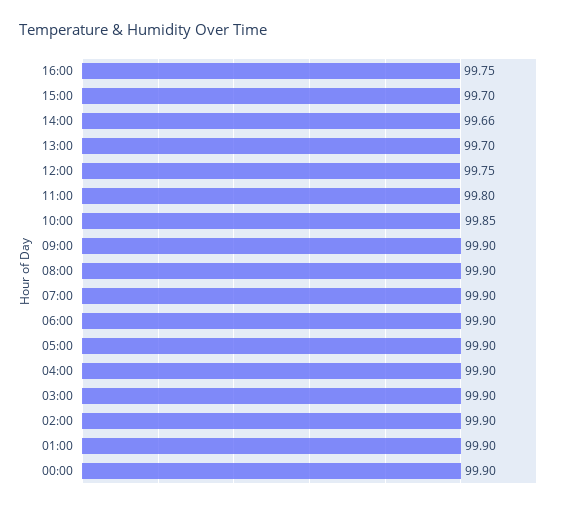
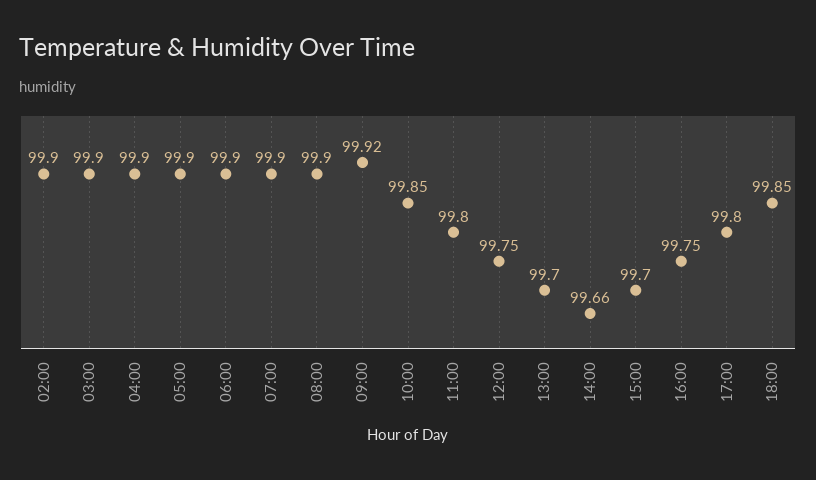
09:00: 99.9 -> 99.92
01:00: 99.9 -> none
00:00: 99.9 -> none
17:00: none -> 99.8
18:00: none -> 99.85

